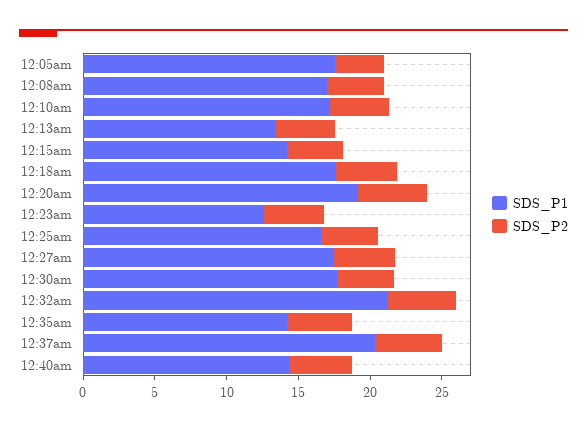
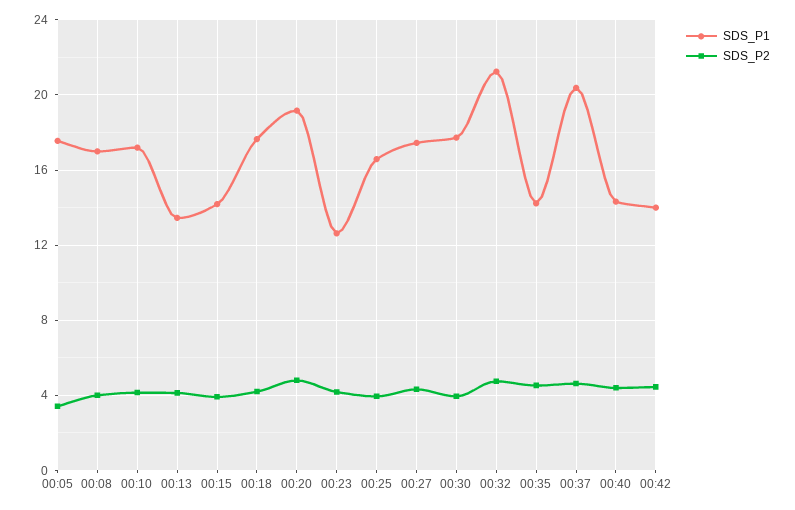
SDS_P1, 00:42: none -> 14
SDS_P2, 00:42: none -> 4.5

